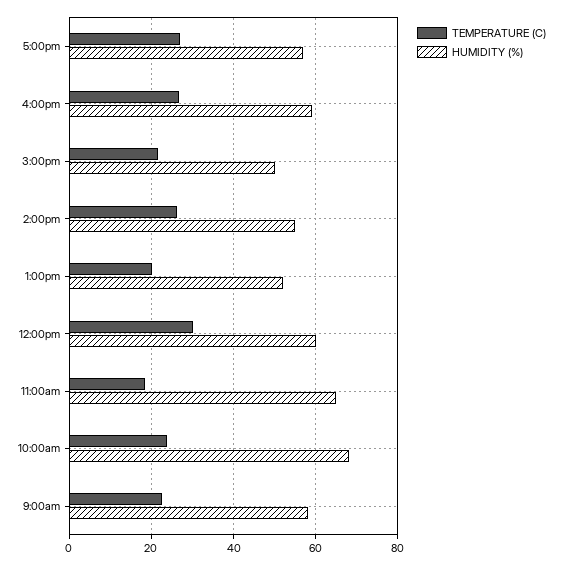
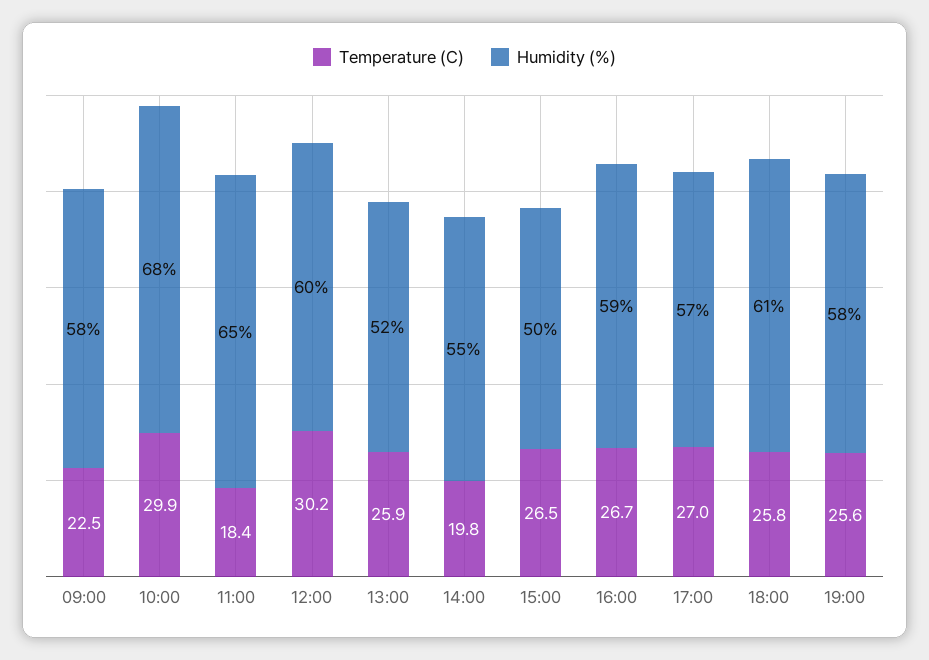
TEMPERATURE (C), 3:00pm: 22 -> 26.5
TEMPERATURE (C), 2:00pm: 26 -> 19.8
TEMPERATURE (C), 1:00pm: 20 -> 25.9
TEMPERATURE (C), 10:00am: 24 -> 29.9
TEMPERATURE (C), 18:00: none -> 25.8
HUMIDITY (%), 18:00: none -> 61
TEMPERATURE (C), 19:00: none -> 25.6
HUMIDITY (%), 19:00: none -> 58

